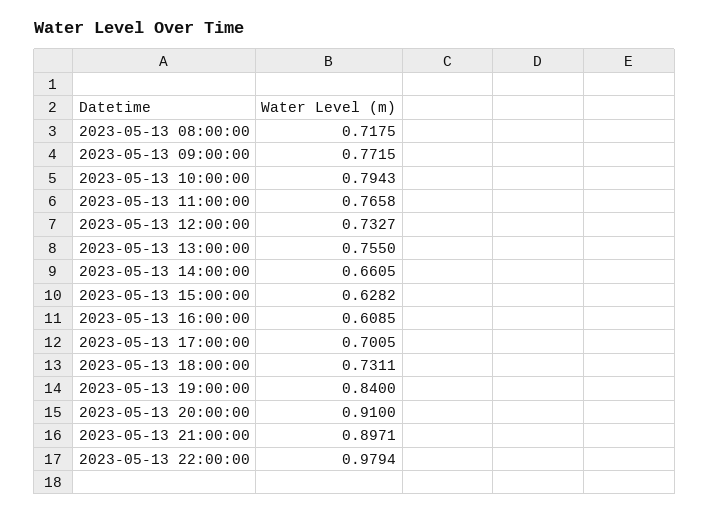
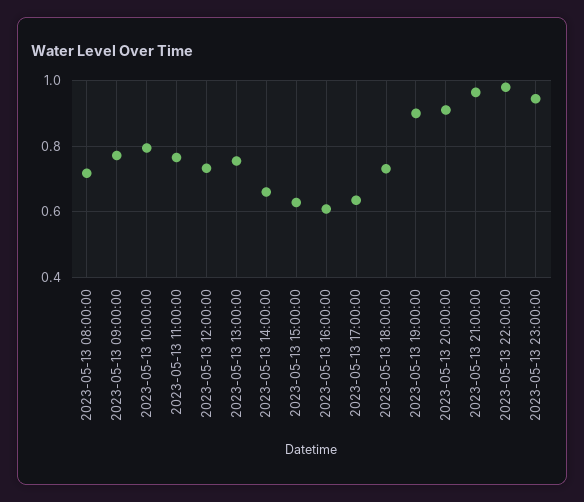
2023-05-13 17:00:00: 0.7005 -> 0.64
2023-05-13 19:00:00: 0.84 -> 0.9
2023-05-13 21:00:00: 0.8971 -> 0.96
2023-05-13 23:00:00: none -> 0.94

